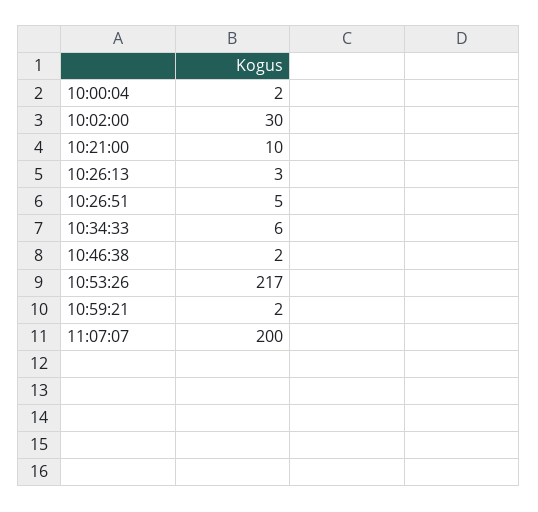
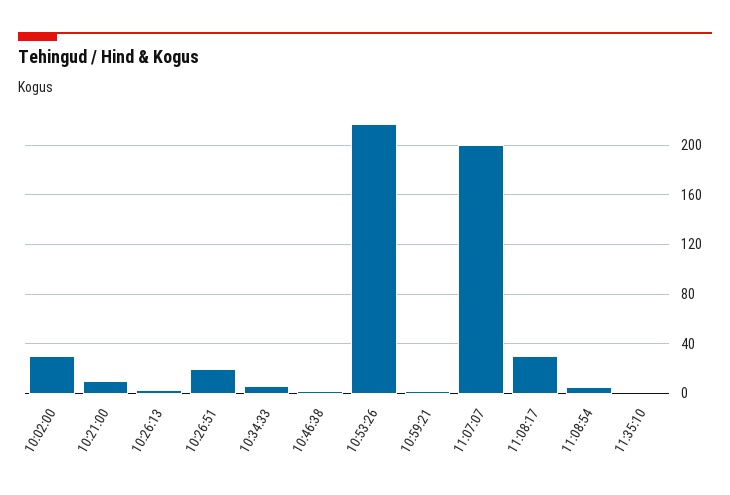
10:00:04: 2 -> none
10:26:51: 5 -> 20
11:08:17: none -> 30
11:08:54: none -> 5
11:35:10: none -> 0

